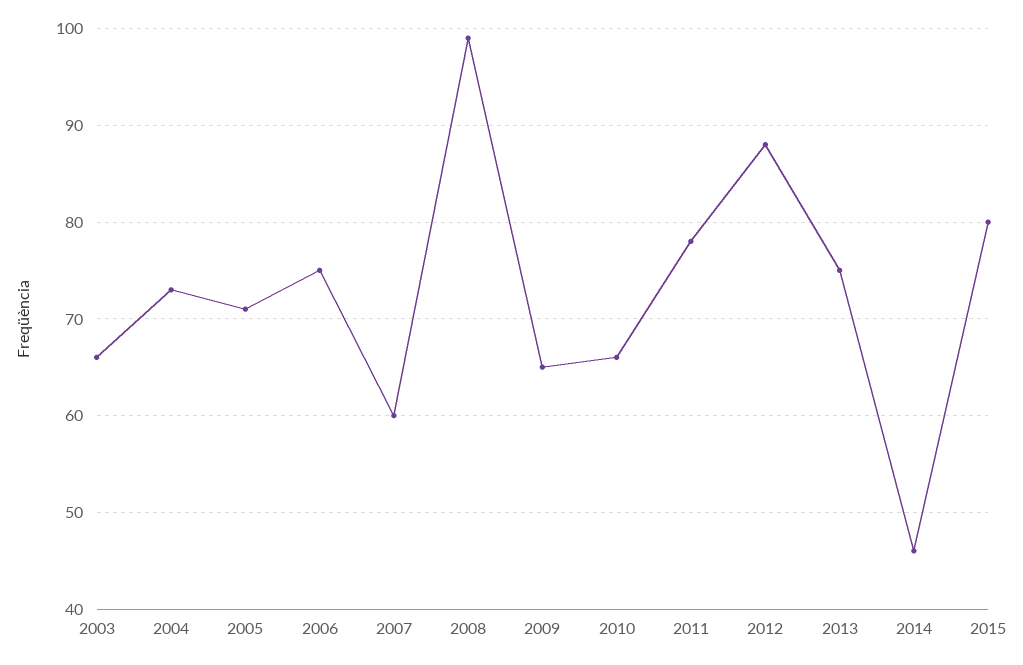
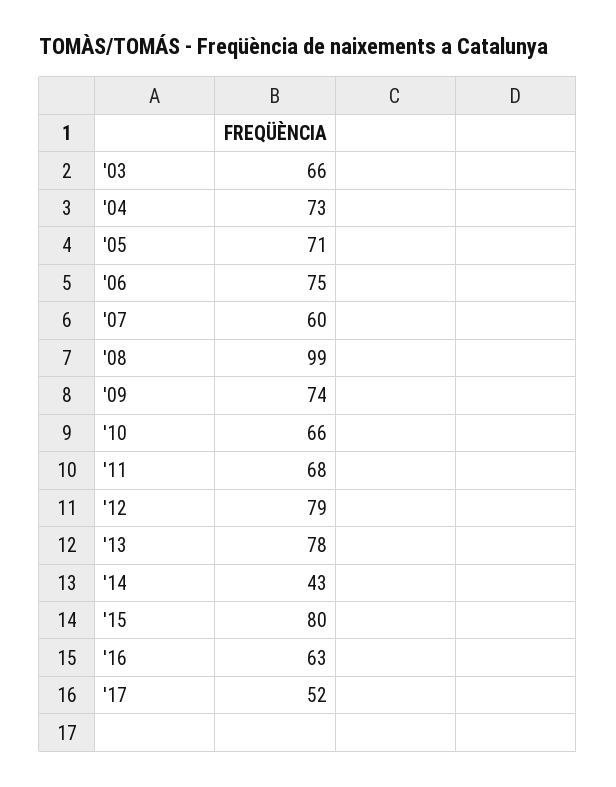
2009: 65 -> 74
2011: 78 -> 68
2012: 88 -> 79
2013: 75 -> 78
2014: 46 -> 43
'16: none -> 63
'17: none -> 52

